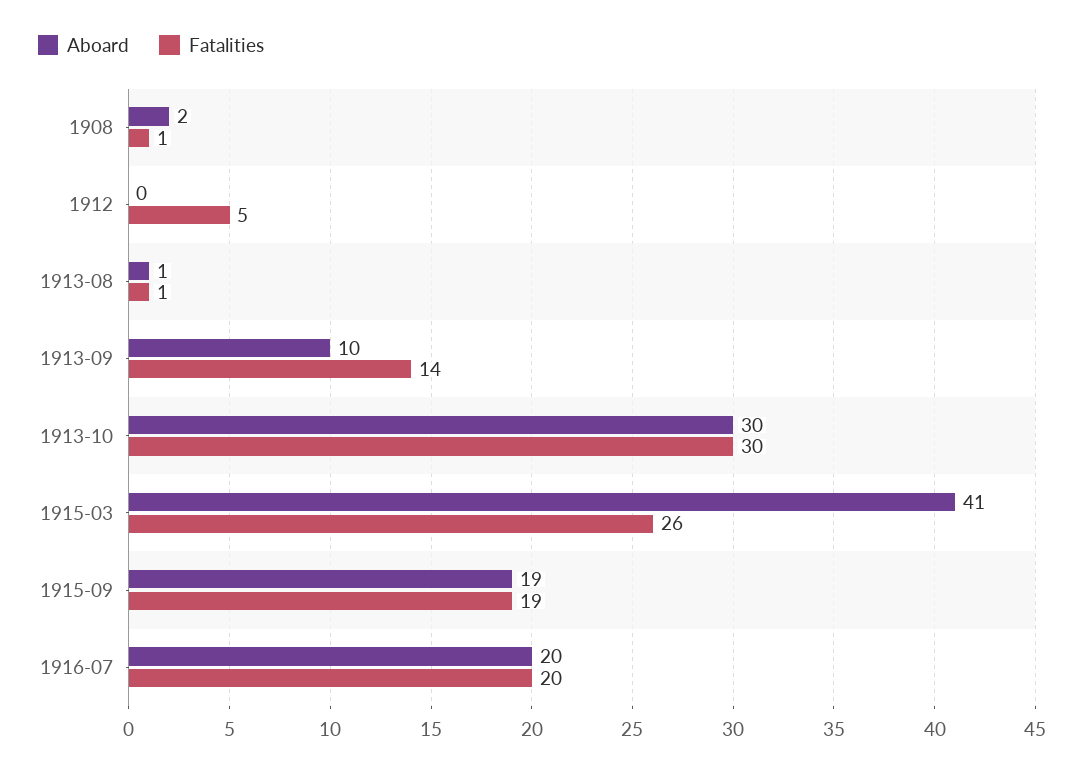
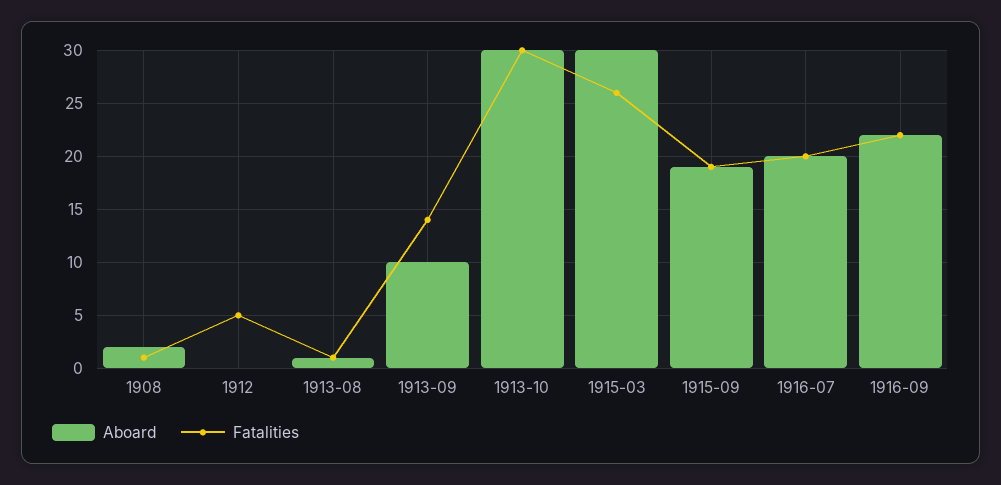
Aboard, 1915-03: 41 -> 30
Aboard, 1916-09: none -> 22
Fatalities, 1916-09: none -> 22

